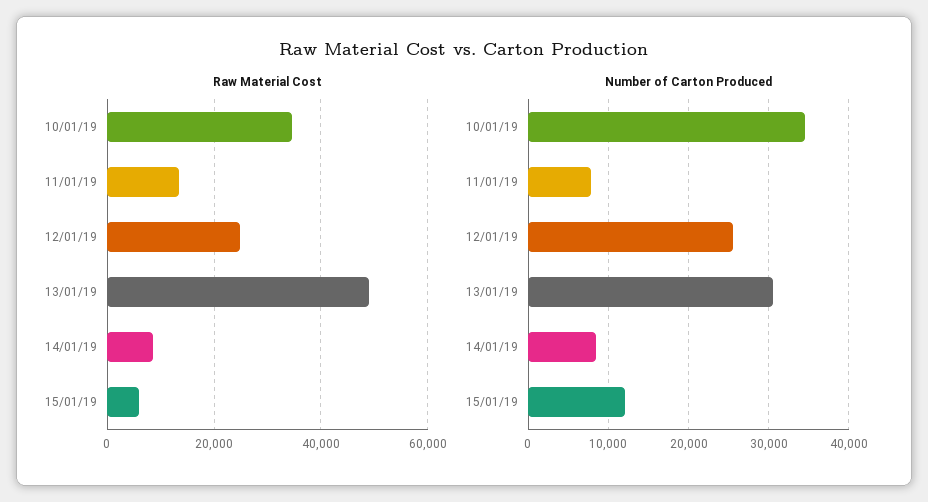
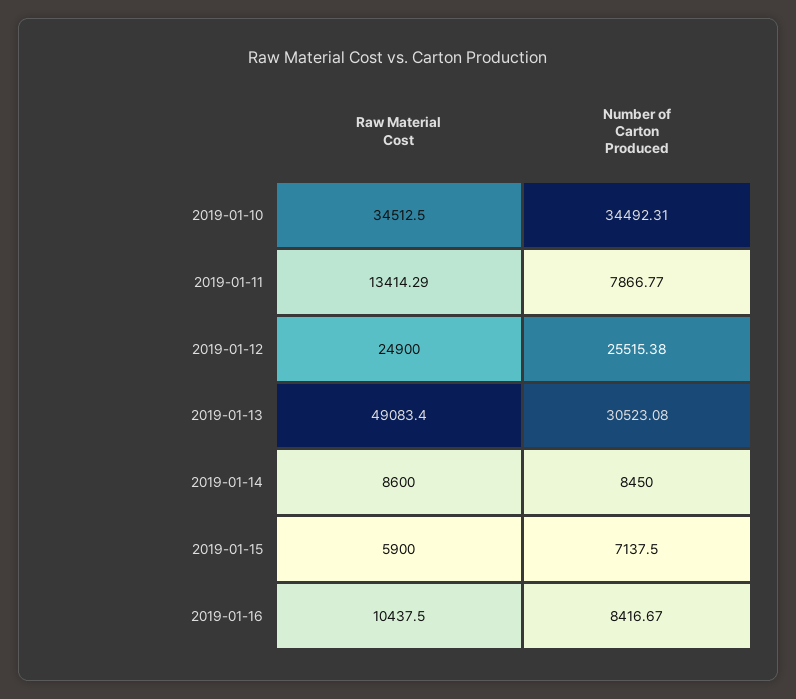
Number of Carton Produced, 15/01/19: 12000 -> 7137.5
Raw Material Cost, 2019-01-16: none -> 10437.5
Number of Carton Produced, 2019-01-16: none -> 8416.67

